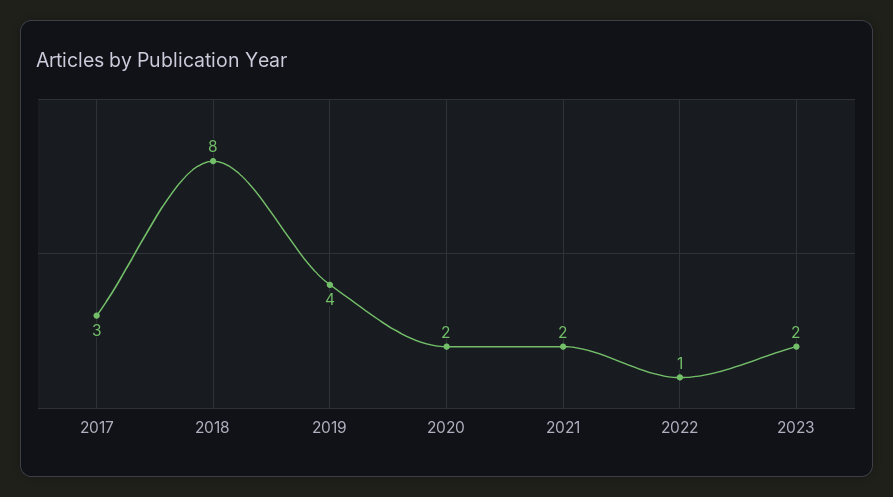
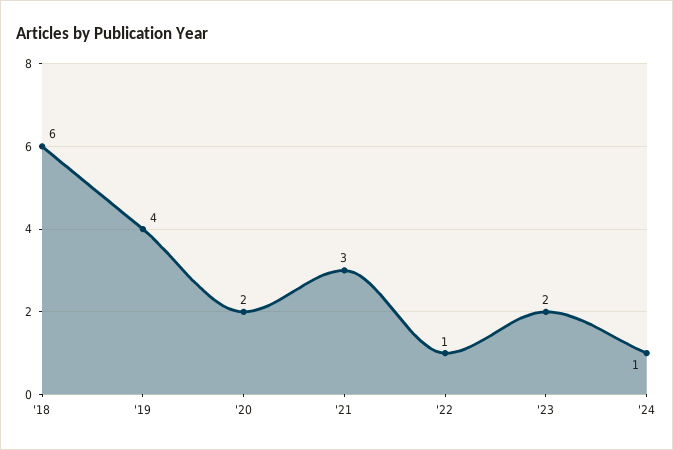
2017: 3 -> none
2018: 8 -> 6
2021: 2 -> 3
'24: none -> 1

